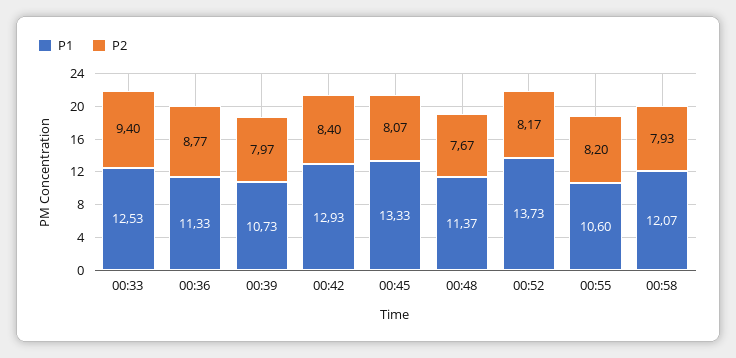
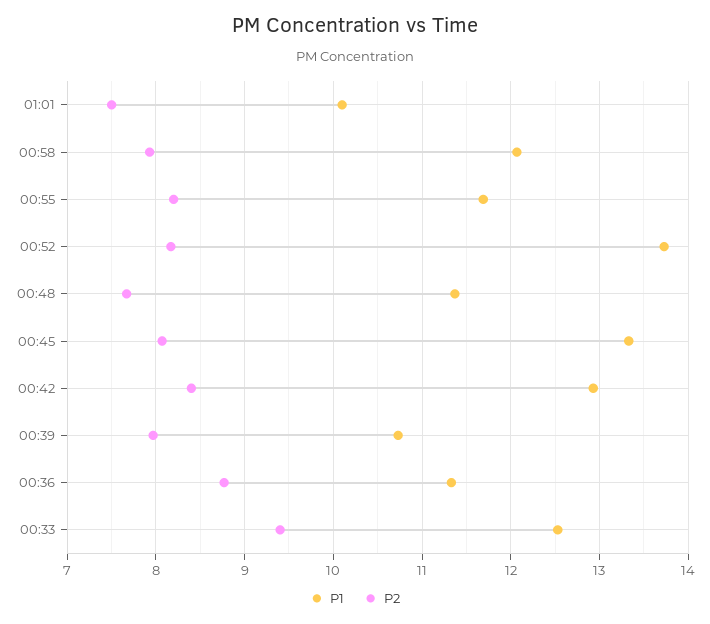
P1, 00:55: 10.6 -> 11.7
P1, 01:01: none -> 10.1
P2, 01:01: none -> 7.5

